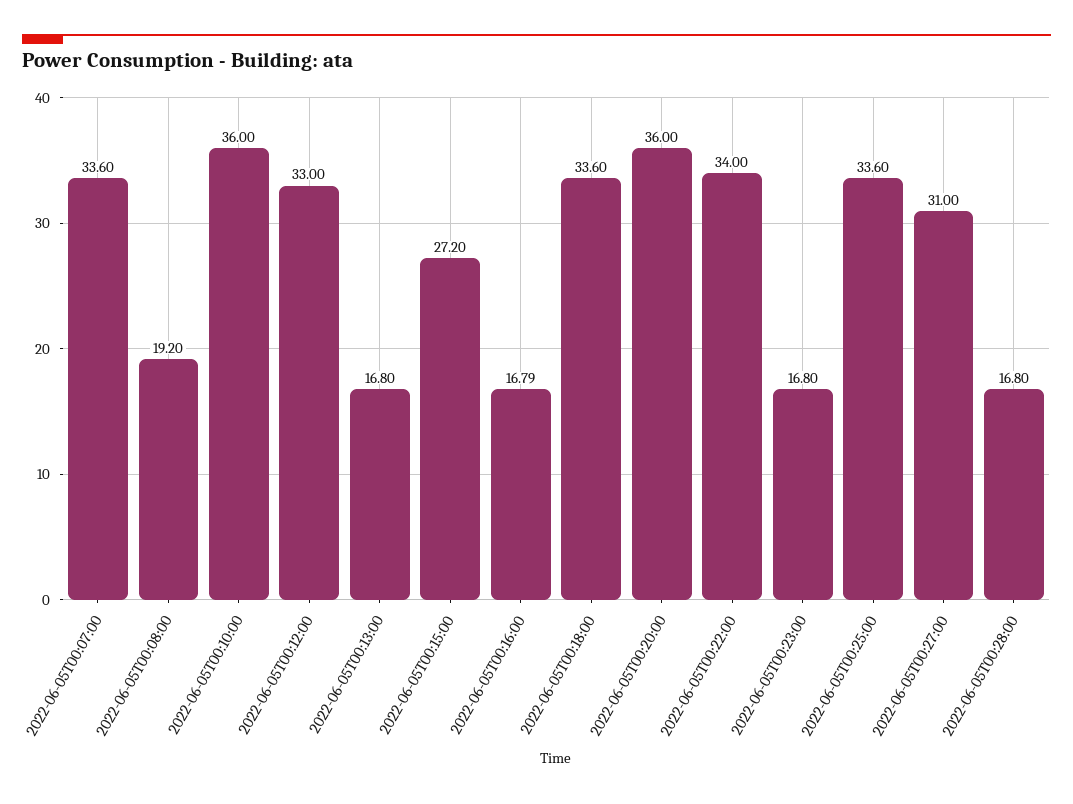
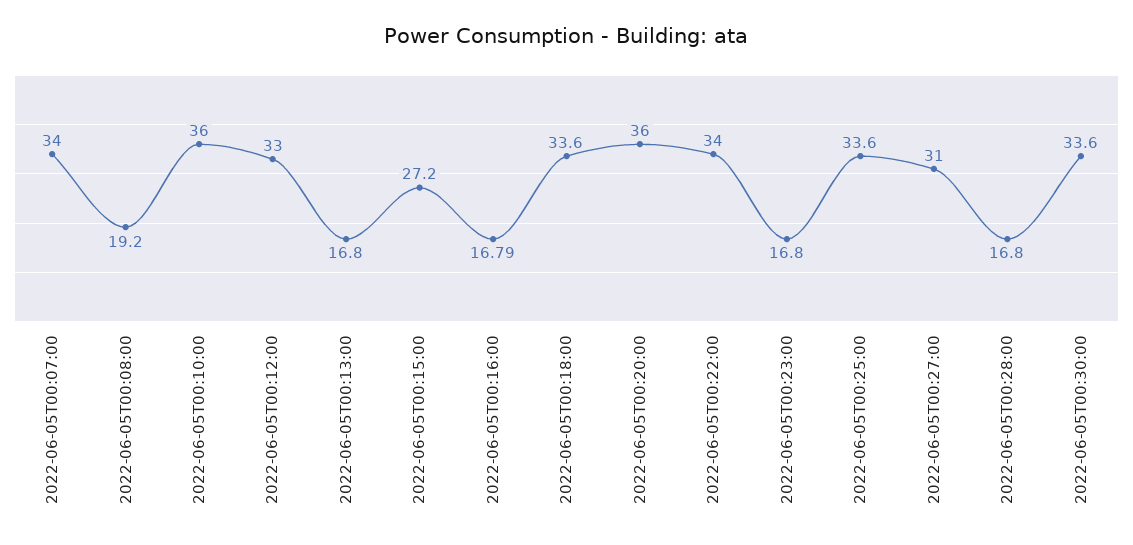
2022-06-05T00:07:00: 33.6 -> 34
2022-06-05T00:30:00: none -> 33.6

